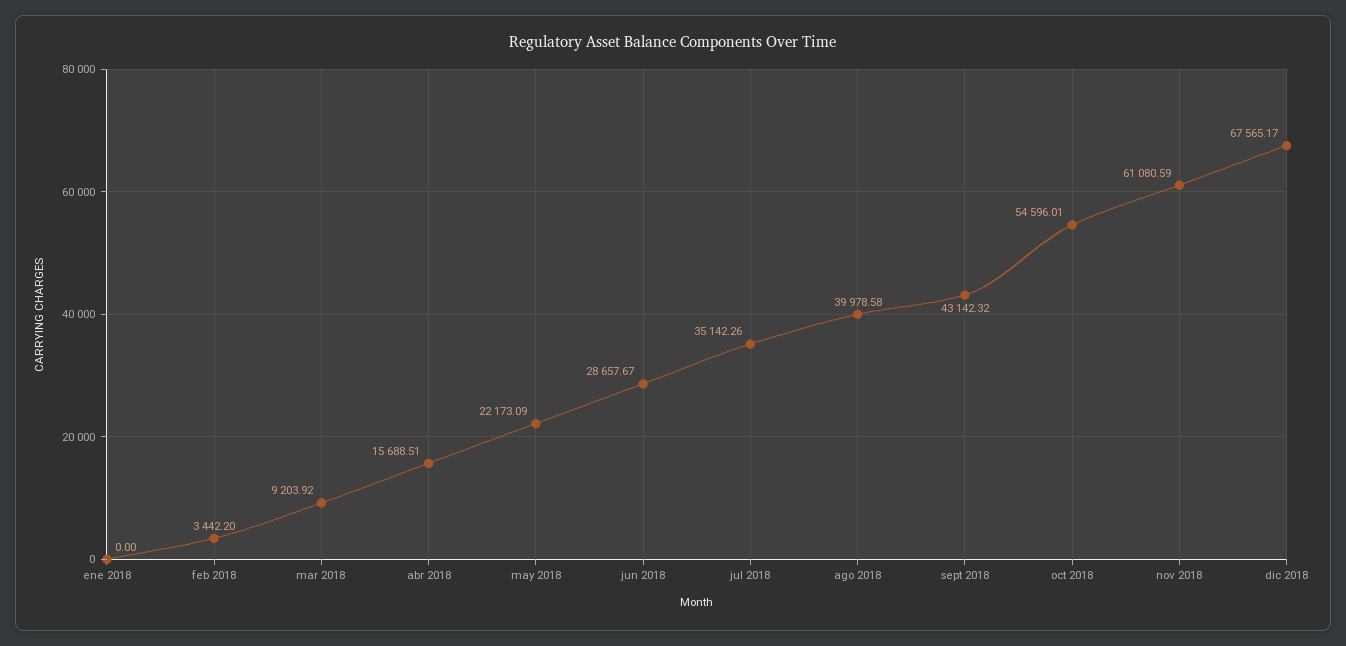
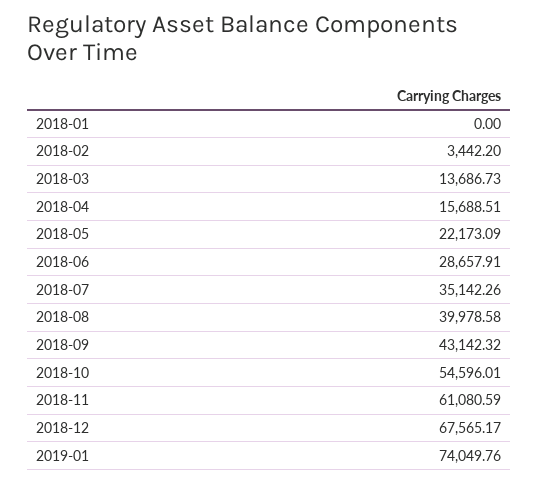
mar 2018: 9203.92 -> 13686.73
jun 2018: 28657.67 -> 28657.91
2019-01: none -> 74049.76

